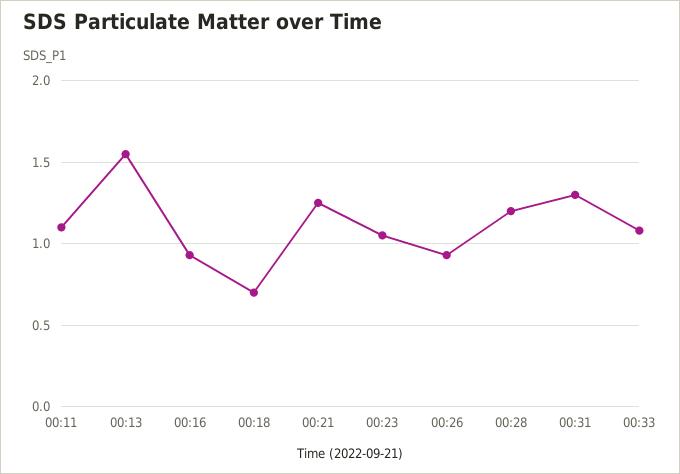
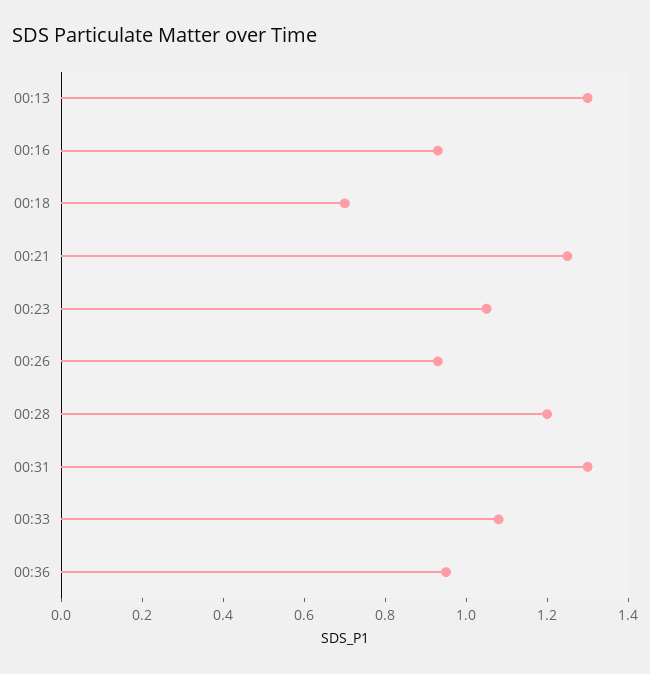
00:11: 1.1 -> none
00:13: 1.55 -> 1.3
00:36: none -> 0.95

